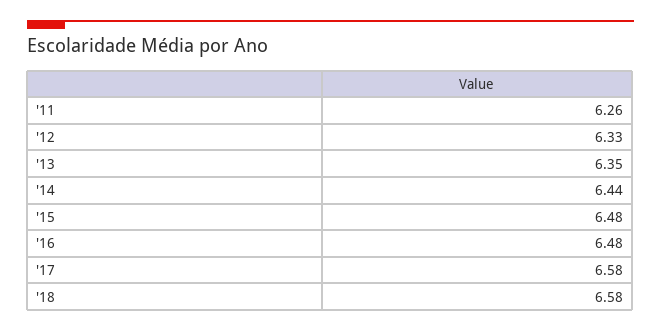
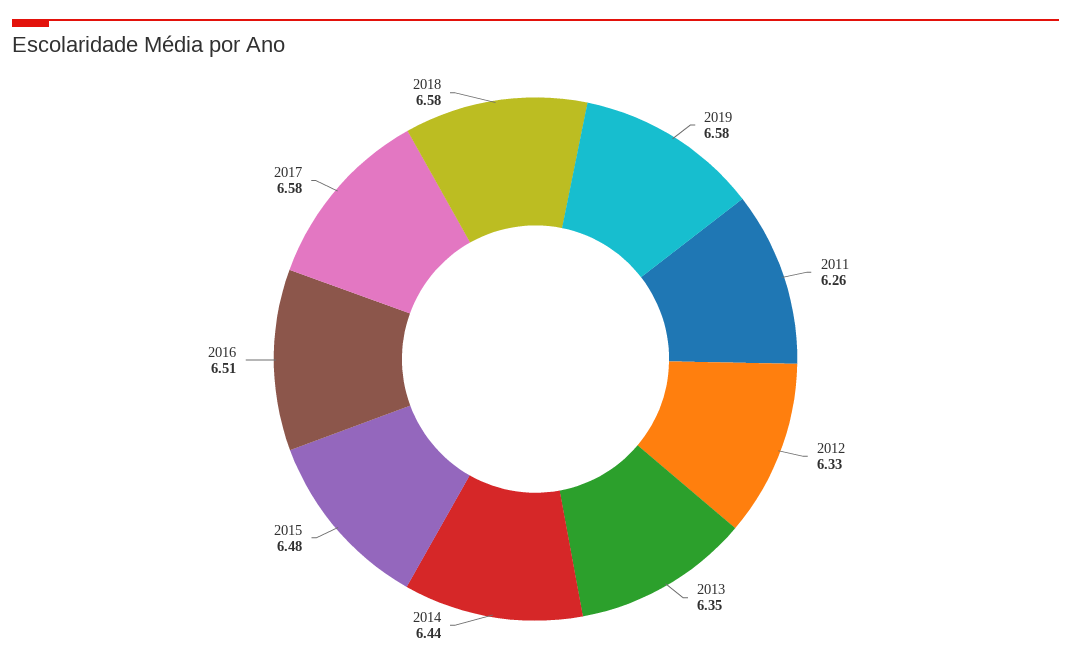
'16: 6.48 -> 6.51
2019: none -> 6.58

